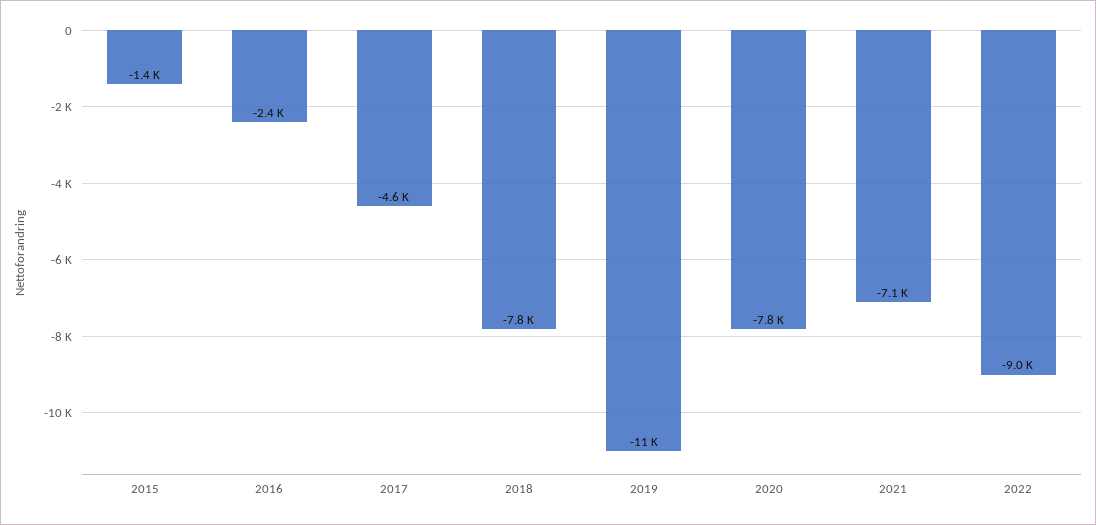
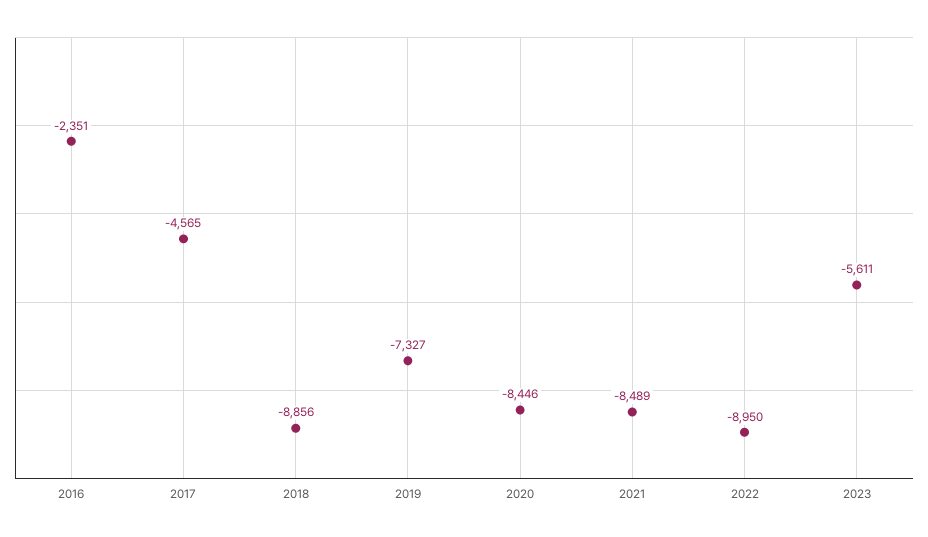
2015: -1400 -> none
2018: -7800 -> -8856
2019: -11000 -> -7327
2020: -7800 -> -8446
2021: -7100 -> -8489
2023: none -> -5611

